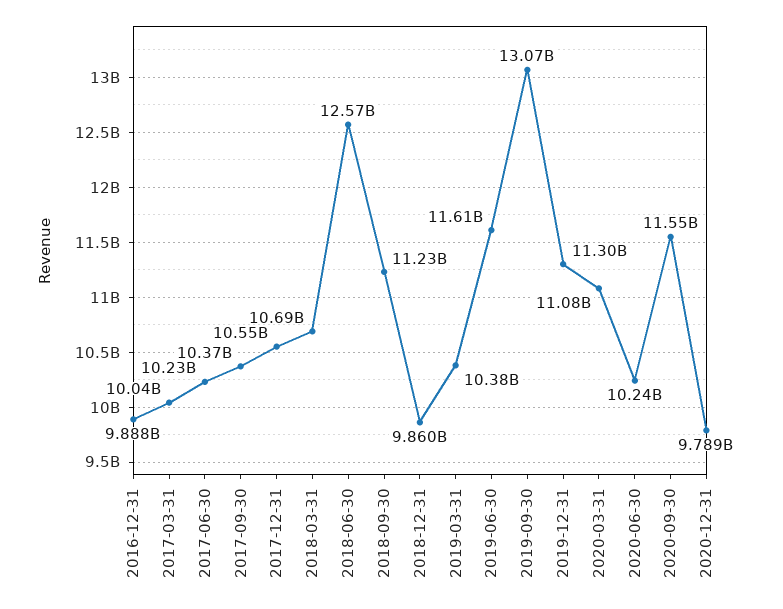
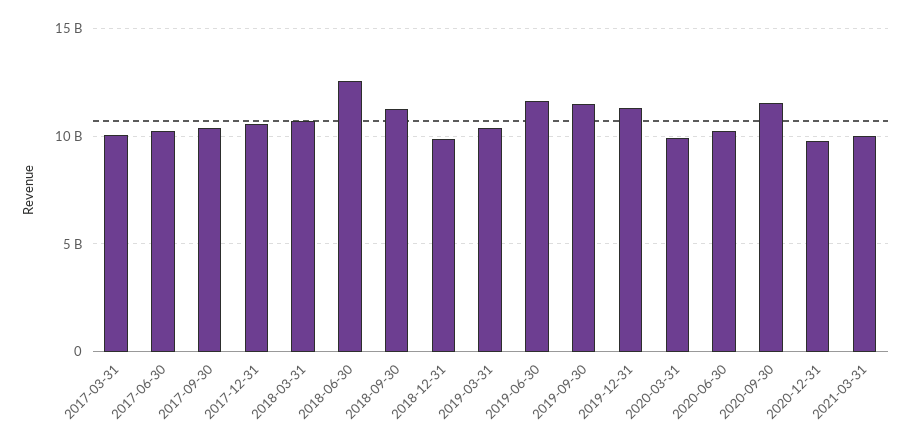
2016-12-31: 9888000000 -> none
2019-09-30: 13070000000 -> 11500000000
2020-03-31: 11080000000 -> 10000000000
2021-03-31: none -> 10000000000

